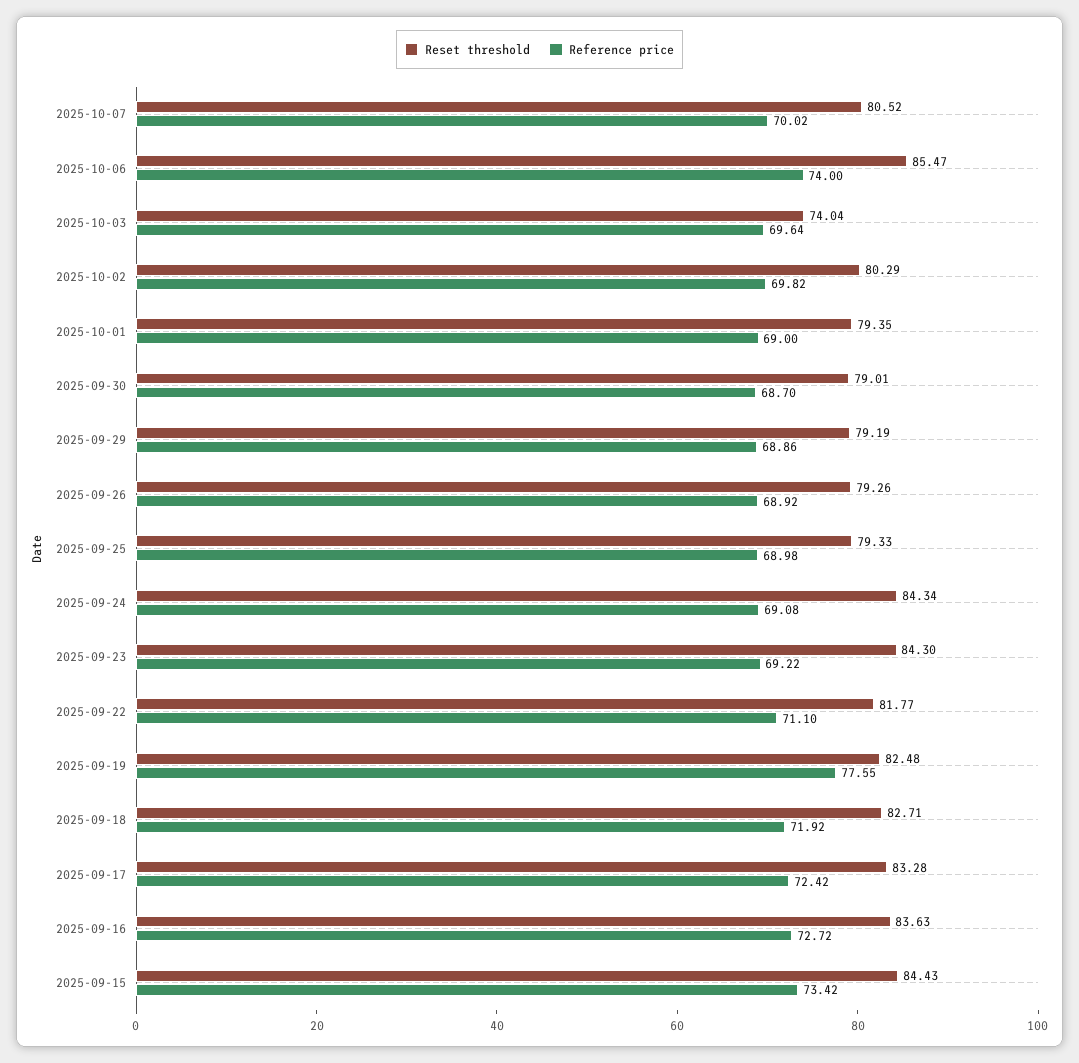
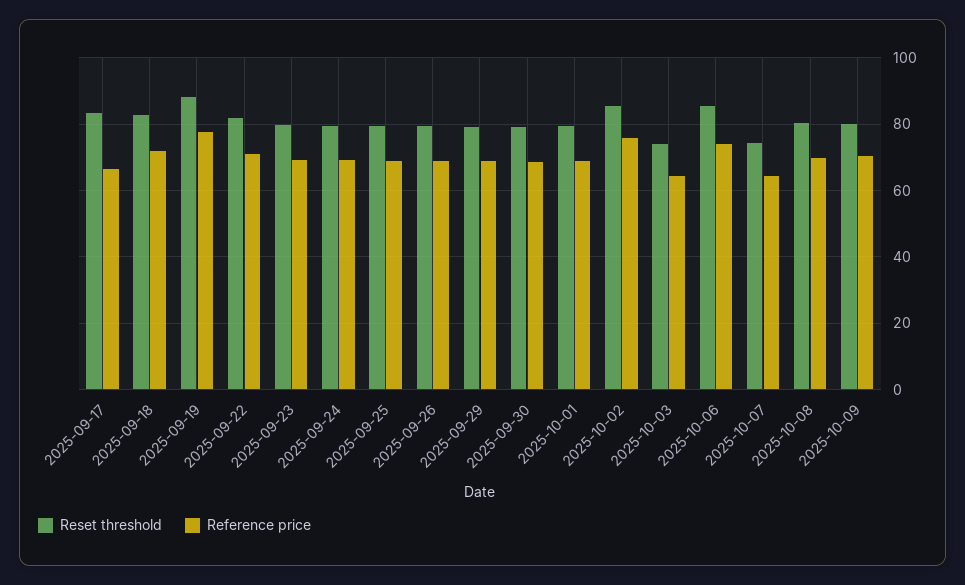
Reset threshold, 2025-10-07: 80.52 -> 74
Reference price, 2025-10-07: 70.02 -> 64
Reference price, 2025-10-03: 69.64 -> 64
Reset threshold, 2025-10-02: 80.29 -> 86
Reference price, 2025-10-02: 69.82 -> 76
Reset threshold, 2025-09-24: 84.34 -> 80
Reset threshold, 2025-09-23: 84.3 -> 80
Reset threshold, 2025-09-19: 82.48 -> 88
Reference price, 2025-09-17: 72.42 -> 66
Reset threshold, 2025-09-16: 83.63 -> none
Reference price, 2025-09-16: 72.72 -> none
Reset threshold, 2025-09-15: 84.43 -> none
Reference price, 2025-09-15: 73.42 -> none
Reset threshold, 2025-10-08: none -> 80
Reference price, 2025-10-08: none -> 70
Reset threshold, 2025-10-09: none -> 80
Reference price, 2025-10-09: none -> 70

